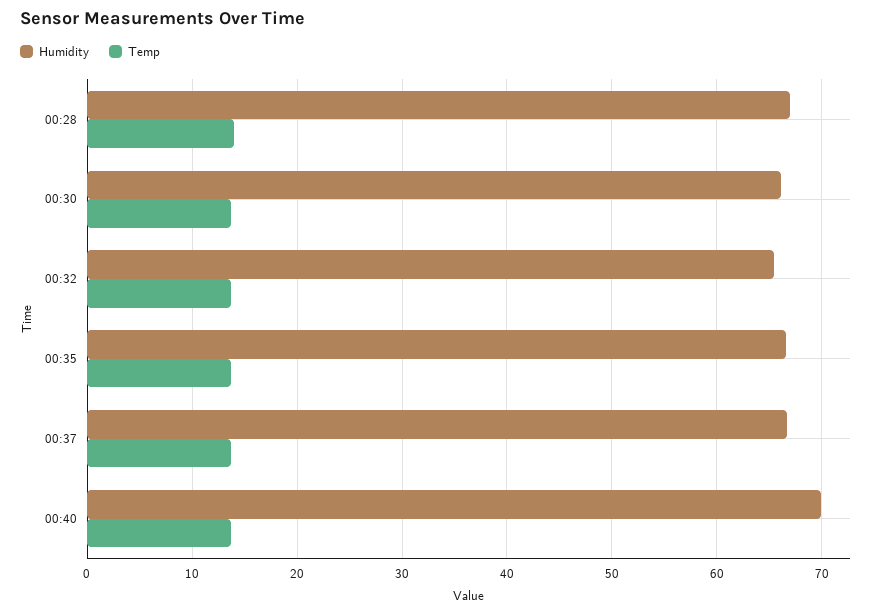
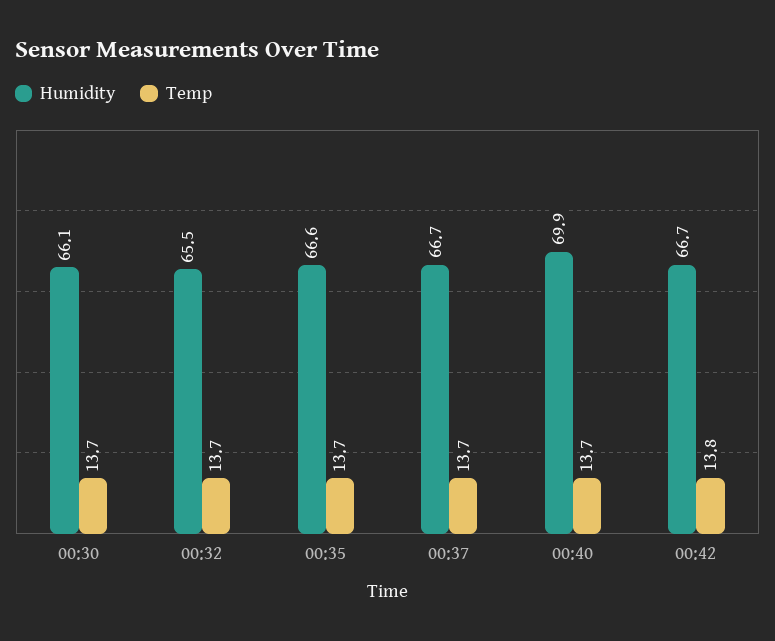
Humidity, 00:28: 67 -> none
Temp, 00:28: 14 -> none
Humidity, 00:42: none -> 66.7
Temp, 00:42: none -> 13.8

